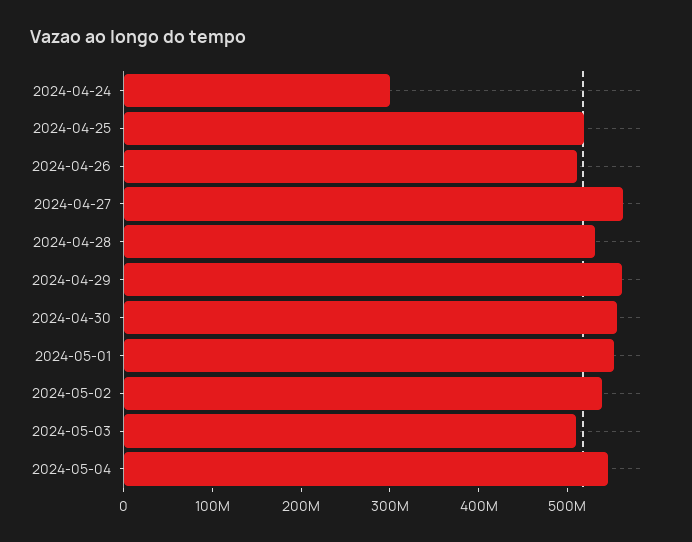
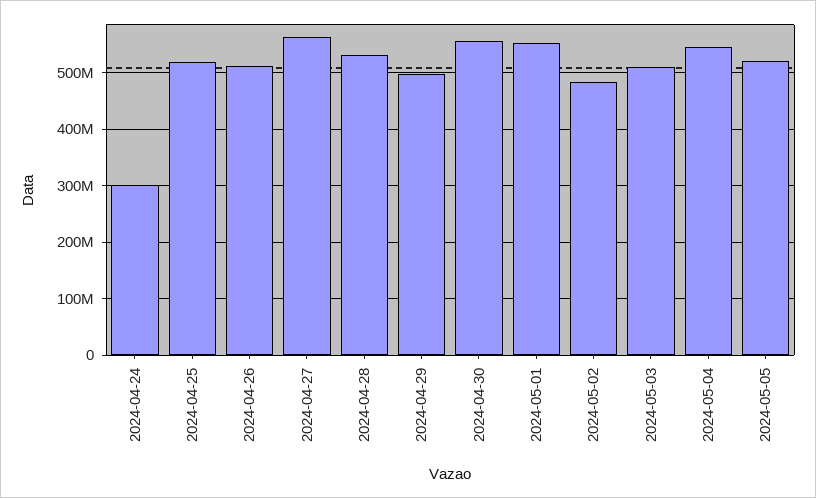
2024-04-29: 560000000 -> 500000000
2024-05-02: 540000000 -> 480000000
2024-05-05: none -> 520000000

